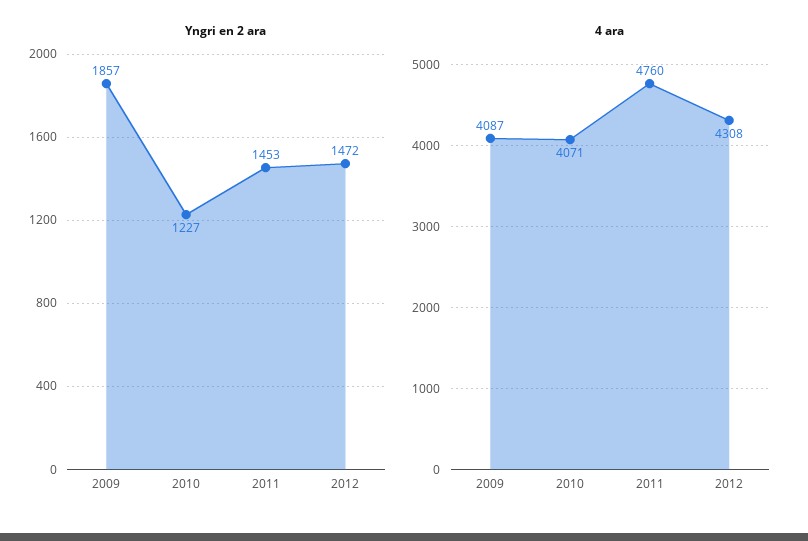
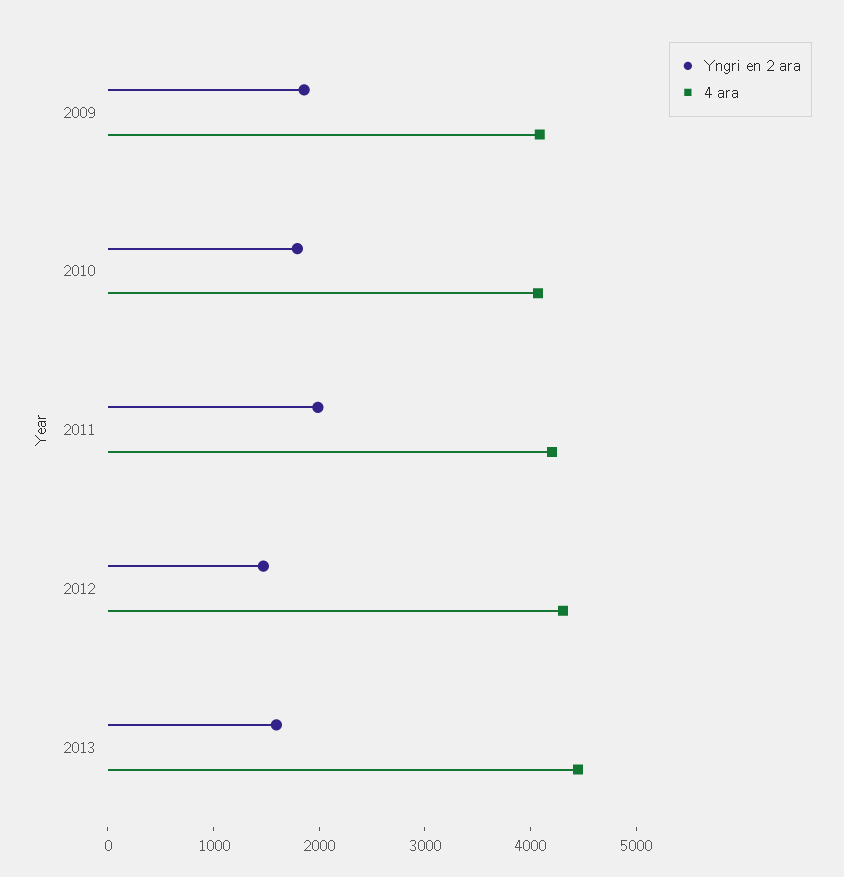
Yngri en 2 ara, 2010: 1227 -> 1800
Yngri en 2 ara, 2011: 1453 -> 2000
4 ara, 2011: 4760 -> 4200
Yngri en 2 ara, 2013: none -> 1600
4 ara, 2013: none -> 4400

